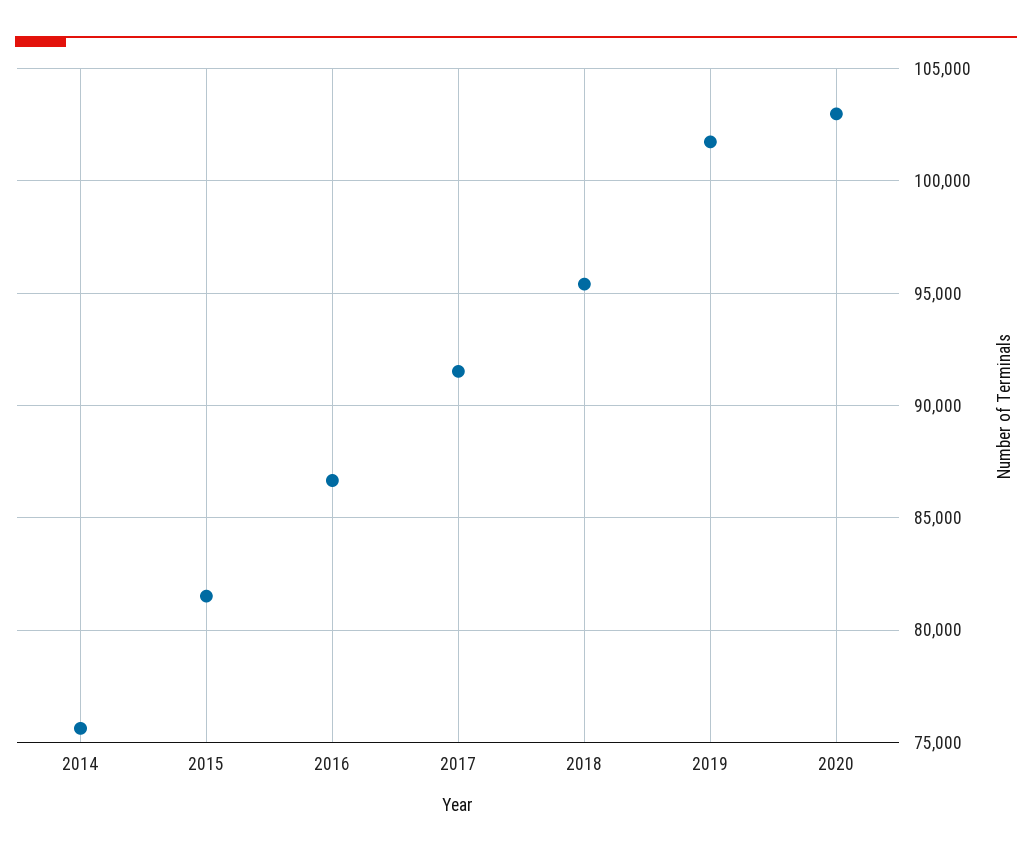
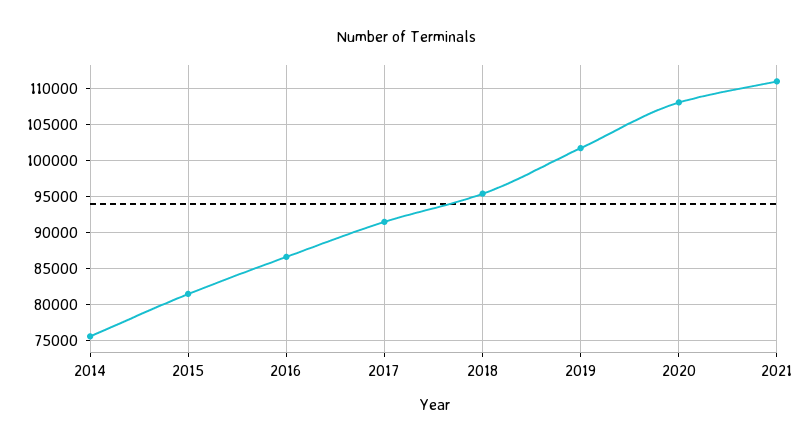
2020: 103000 -> 108000
2021: none -> 111000

